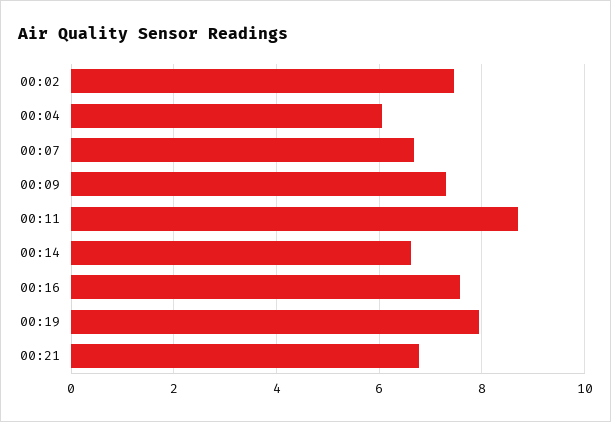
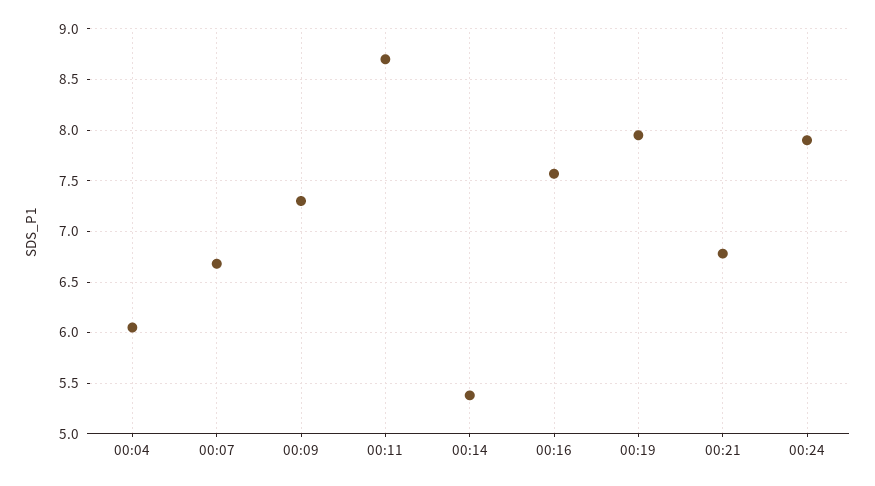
00:02: 7.4 -> none
00:14: 6.6 -> 5.4
00:24: none -> 7.9

